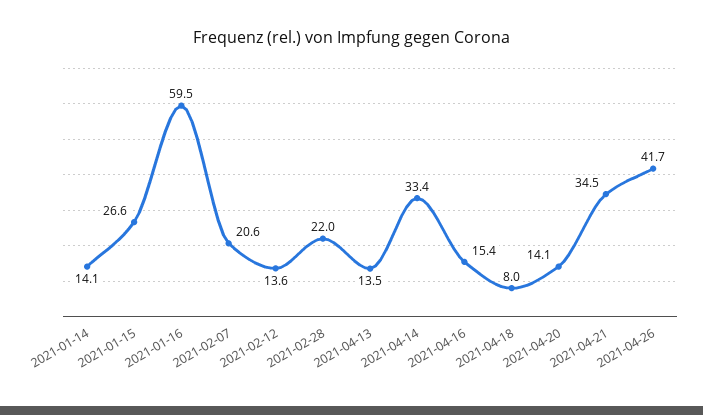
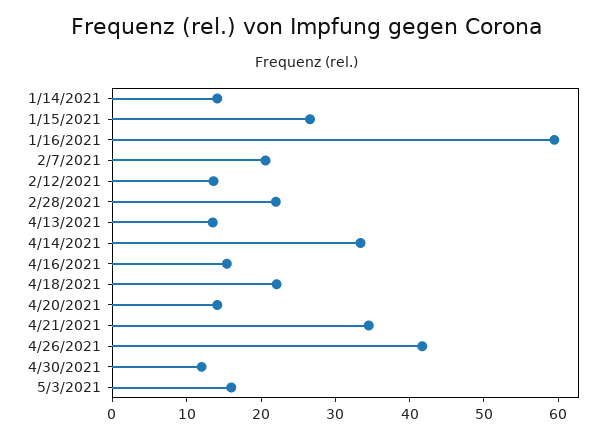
2021-04-18: 8 -> 22
4/30/2021: none -> 12
5/3/2021: none -> 16

